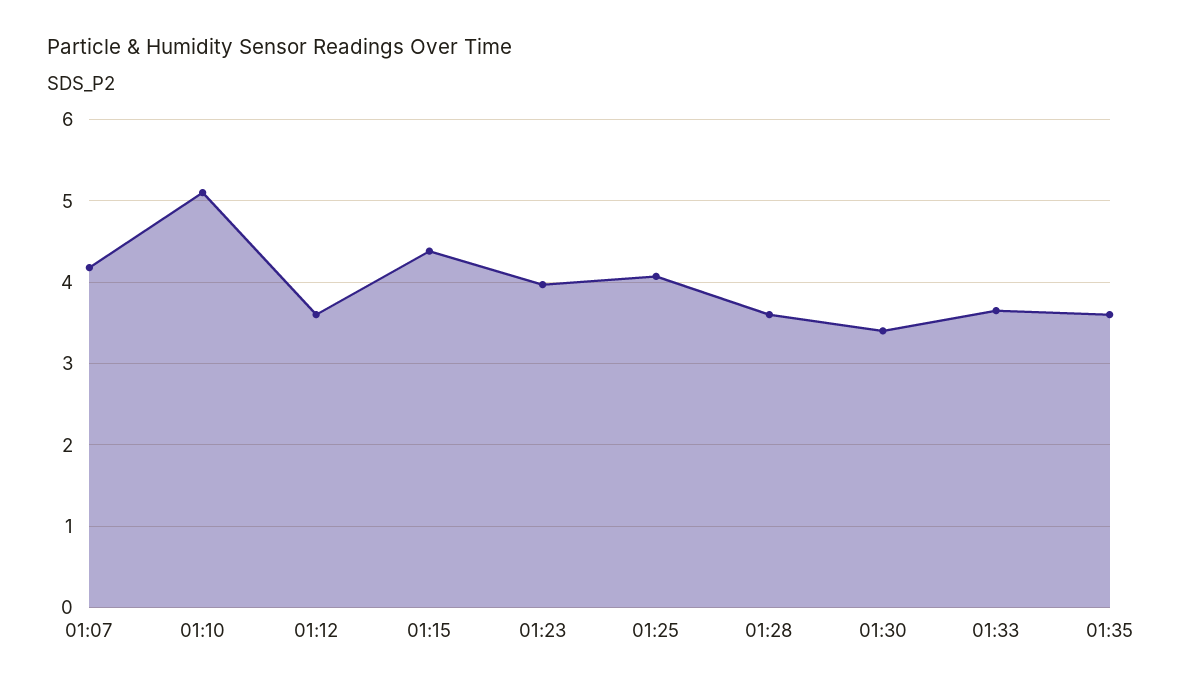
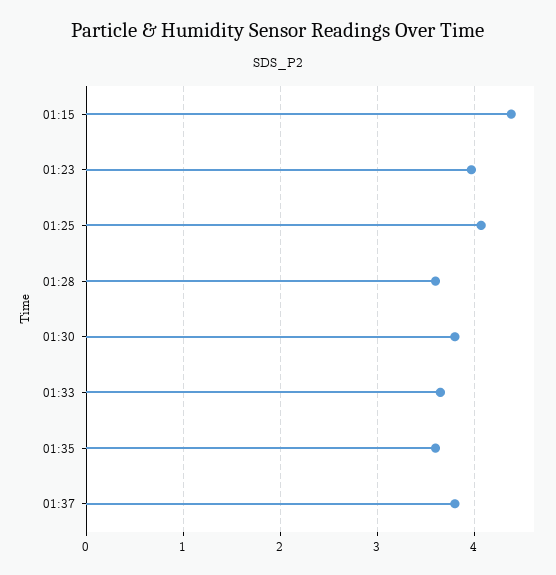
01:07: 4.2 -> none
01:10: 5.1 -> none
01:12: 3.6 -> none
01:30: 3.4 -> 3.8
01:37: none -> 3.8

